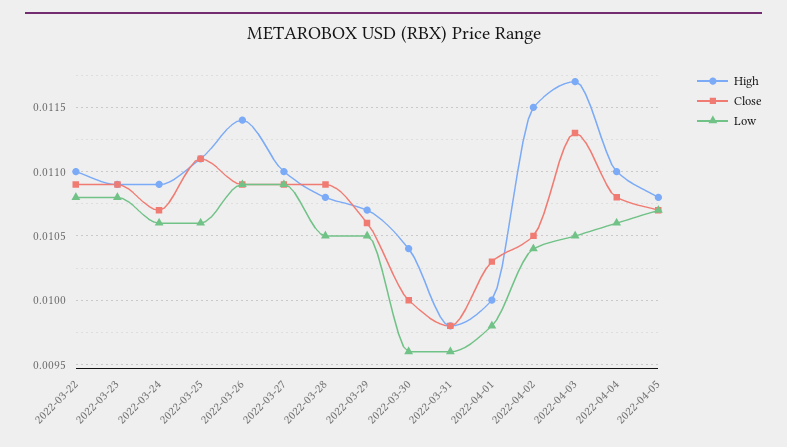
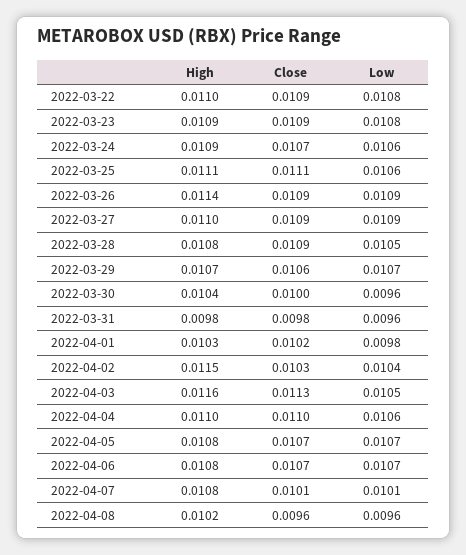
Low, 2022-03-29: 0.0105 -> 0.0107
High, 2022-04-01: 0.01 -> 0.0103
Close, 2022-04-01: 0.0103 -> 0.0102
Close, 2022-04-02: 0.0105 -> 0.0103
High, 2022-04-03: 0.0117 -> 0.0116
Close, 2022-04-04: 0.0108 -> 0.011
High, 2022-04-06: none -> 0.0108
Close, 2022-04-06: none -> 0.0107
Low, 2022-04-06: none -> 0.0107
High, 2022-04-07: none -> 0.0108
Close, 2022-04-07: none -> 0.0101
Low, 2022-04-07: none -> 0.0101
High, 2022-04-08: none -> 0.0102
Close, 2022-04-08: none -> 0.0096
Low, 2022-04-08: none -> 0.0096

